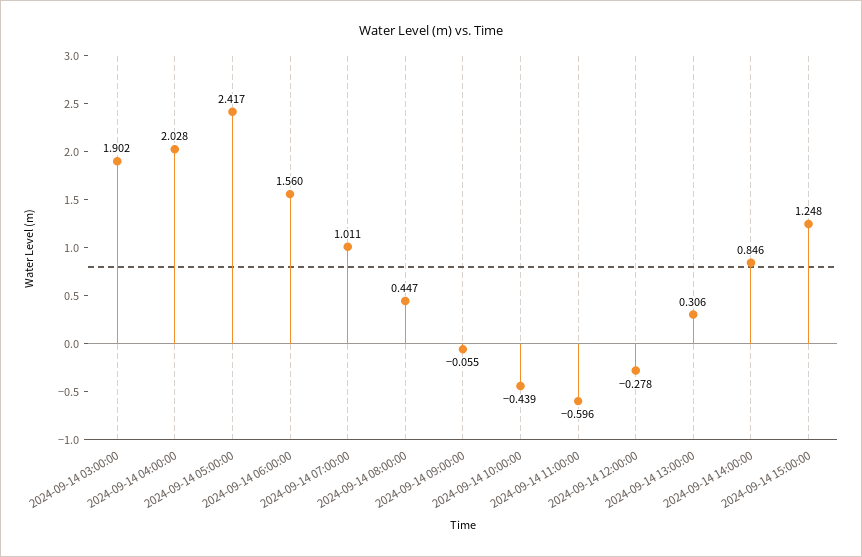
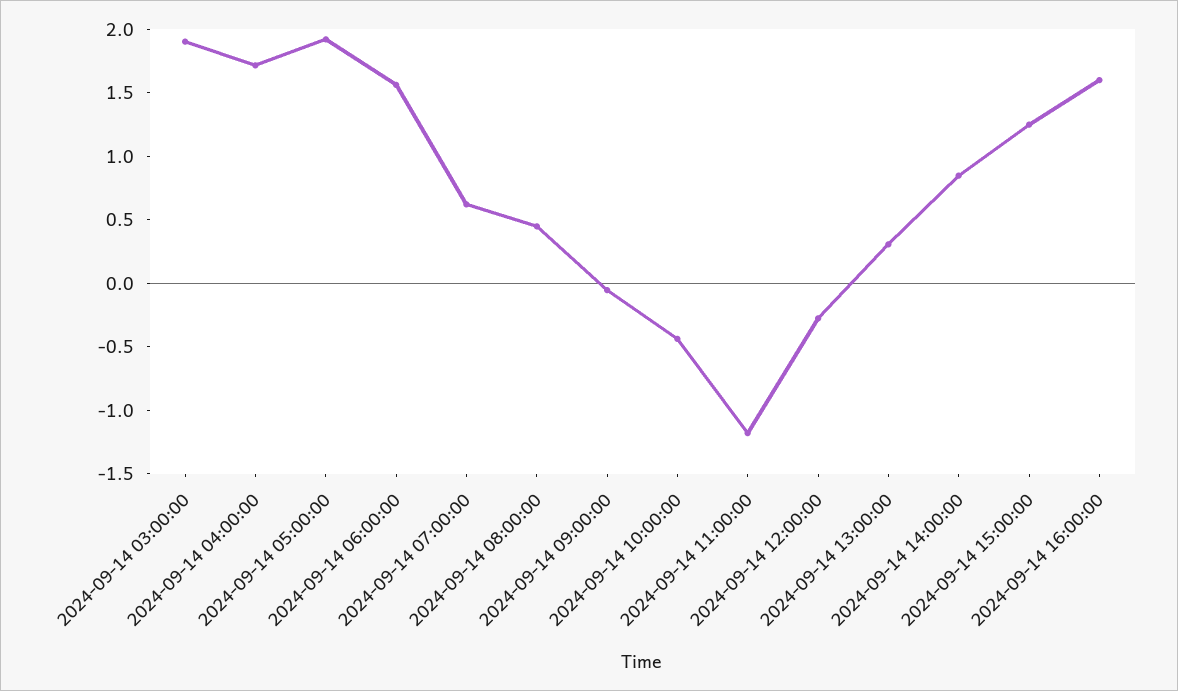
2024-09-14 04:00:00: 2.028 -> 1.7
2024-09-14 05:00:00: 2.417 -> 1.9
2024-09-14 07:00:00: 1.011 -> 0.6
2024-09-14 11:00:00: -0.596 -> -1.2
2024-09-14 16:00:00: none -> 1.6

